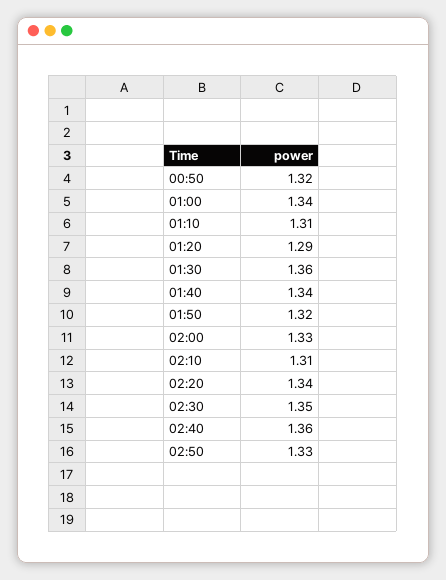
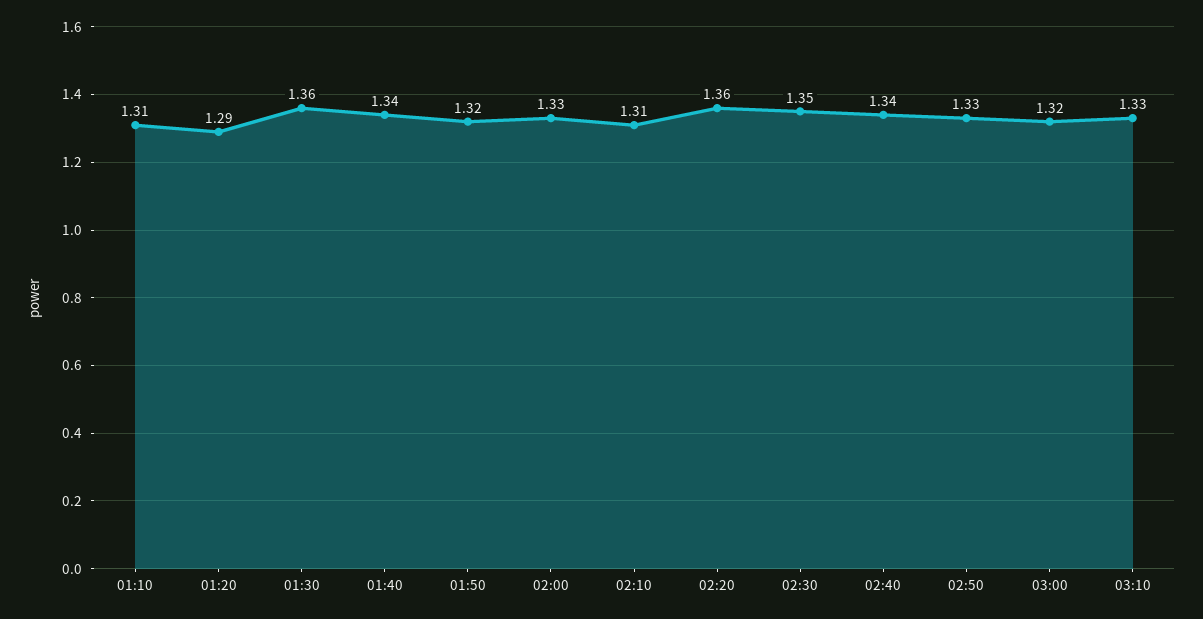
00:50: 1.32 -> none
01:00: 1.34 -> none
02:20: 1.34 -> 1.36
02:40: 1.36 -> 1.34
03:00: none -> 1.32
03:10: none -> 1.33

